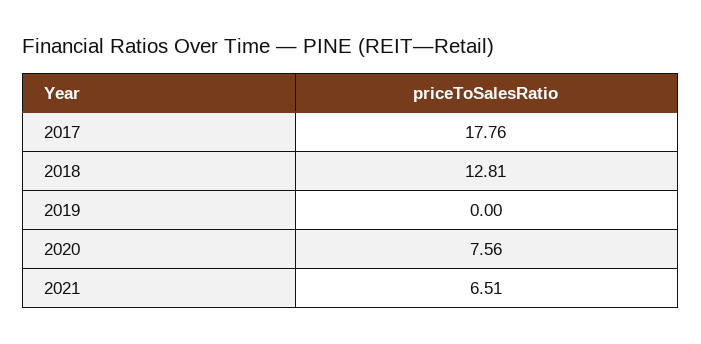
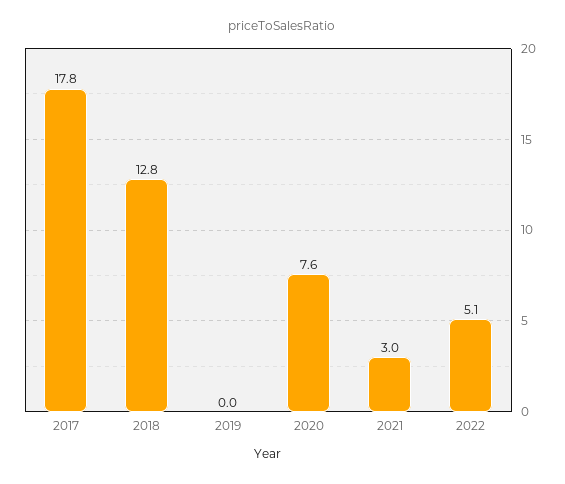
2021: 6.51 -> 3
2022: none -> 5.1

